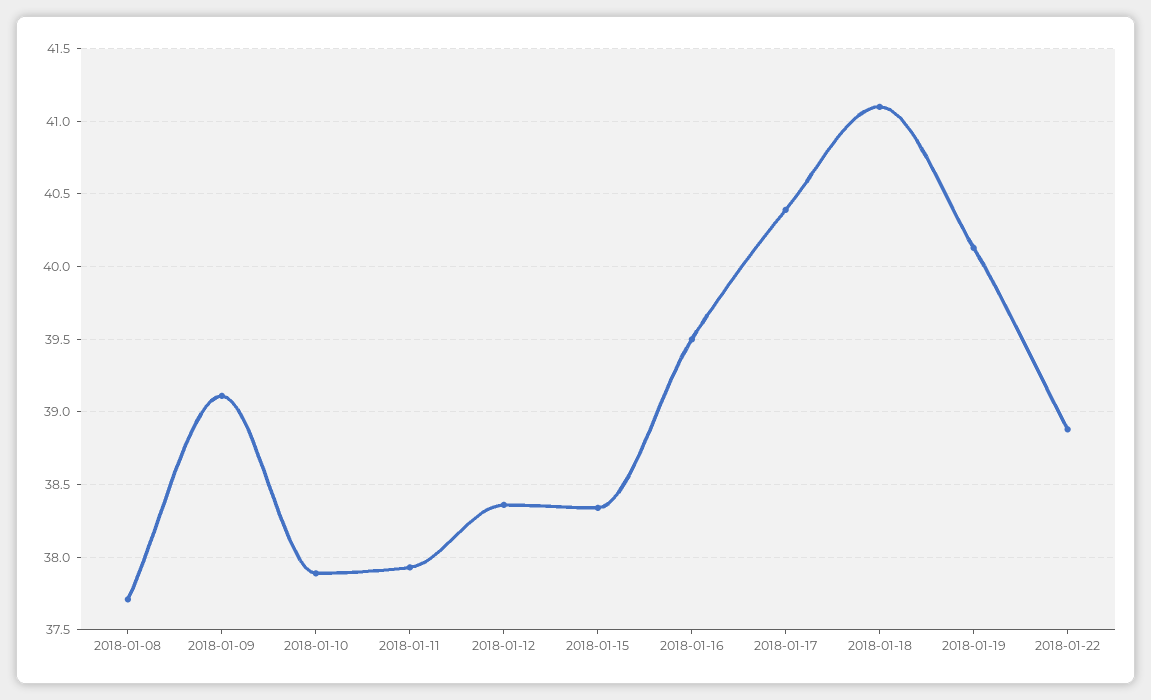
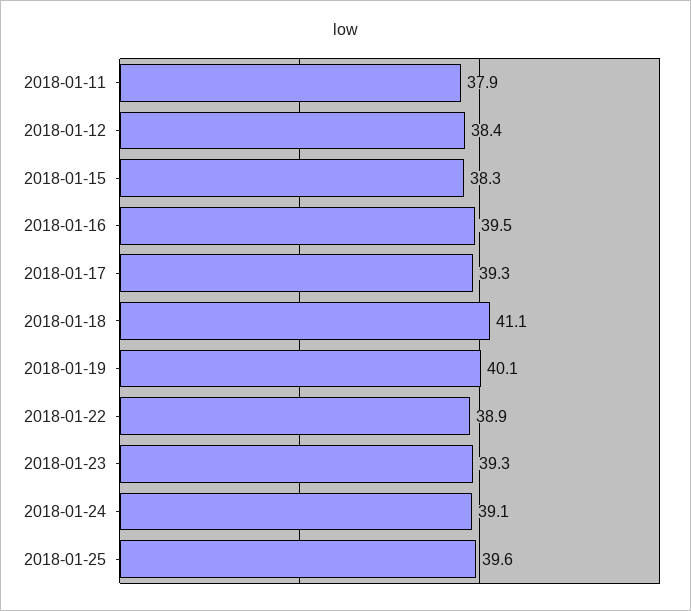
2018-01-08: 37.7 -> none
2018-01-09: 39.1 -> none
2018-01-10: 37.9 -> none
2018-01-17: 40.4 -> 39.3
2018-01-23: none -> 39.3
2018-01-24: none -> 39.1
2018-01-25: none -> 39.6

